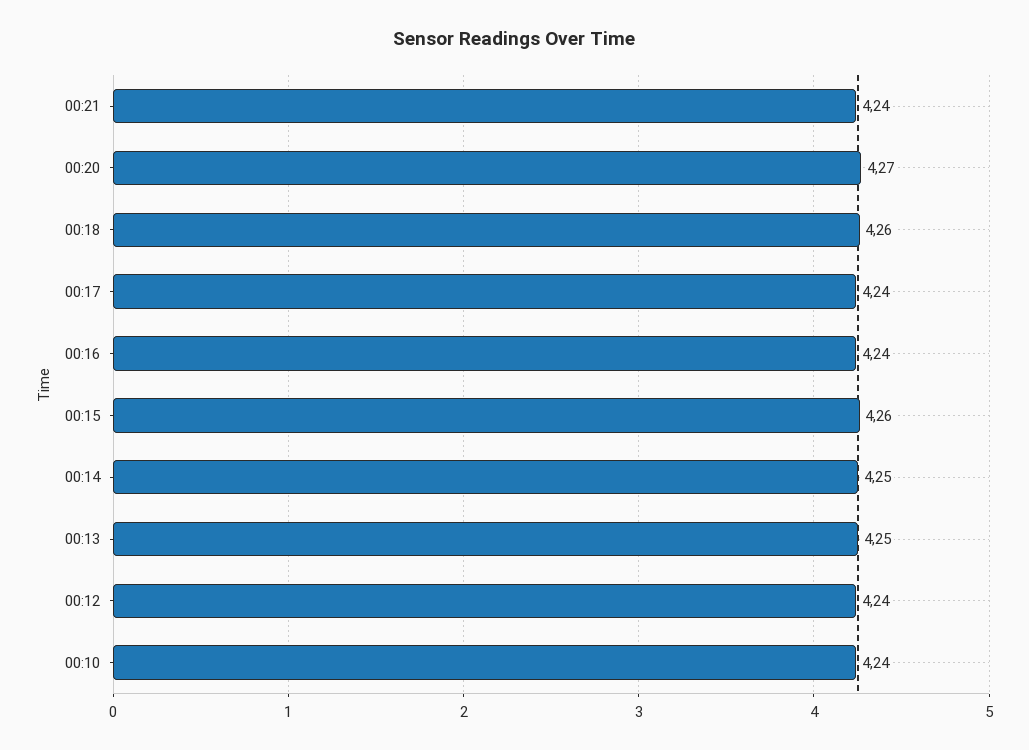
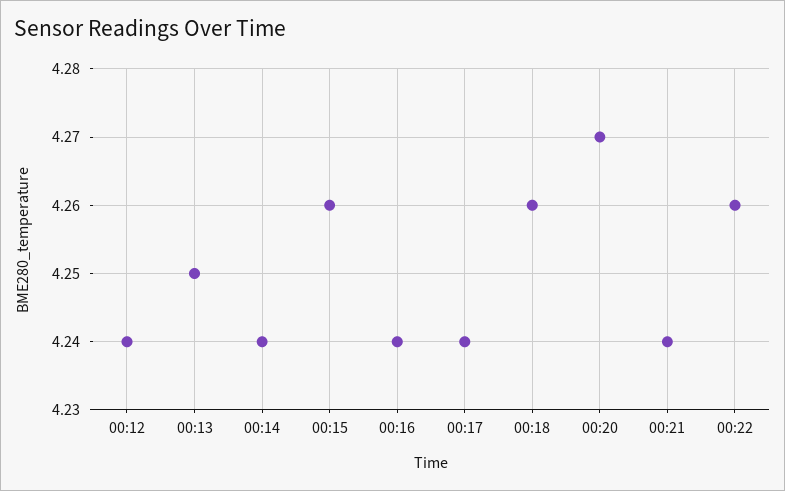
00:14: 4.25 -> 4.24
00:10: 4.24 -> none
00:22: none -> 4.26

